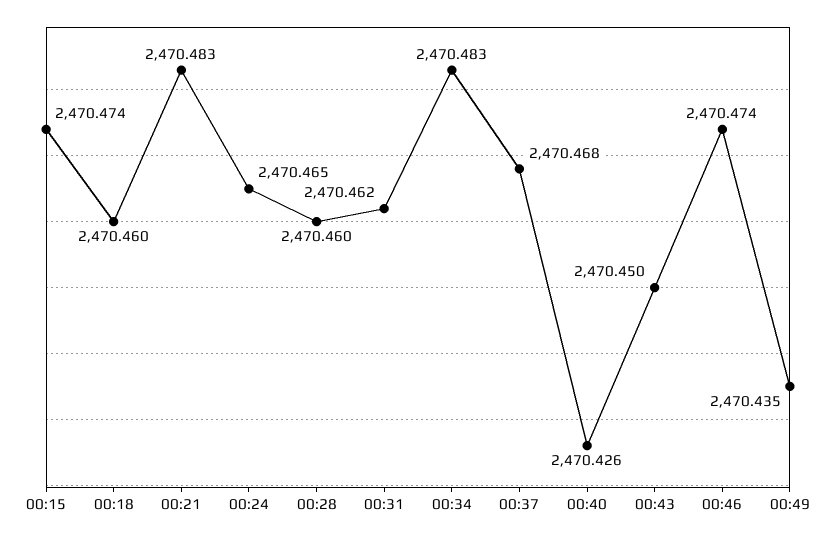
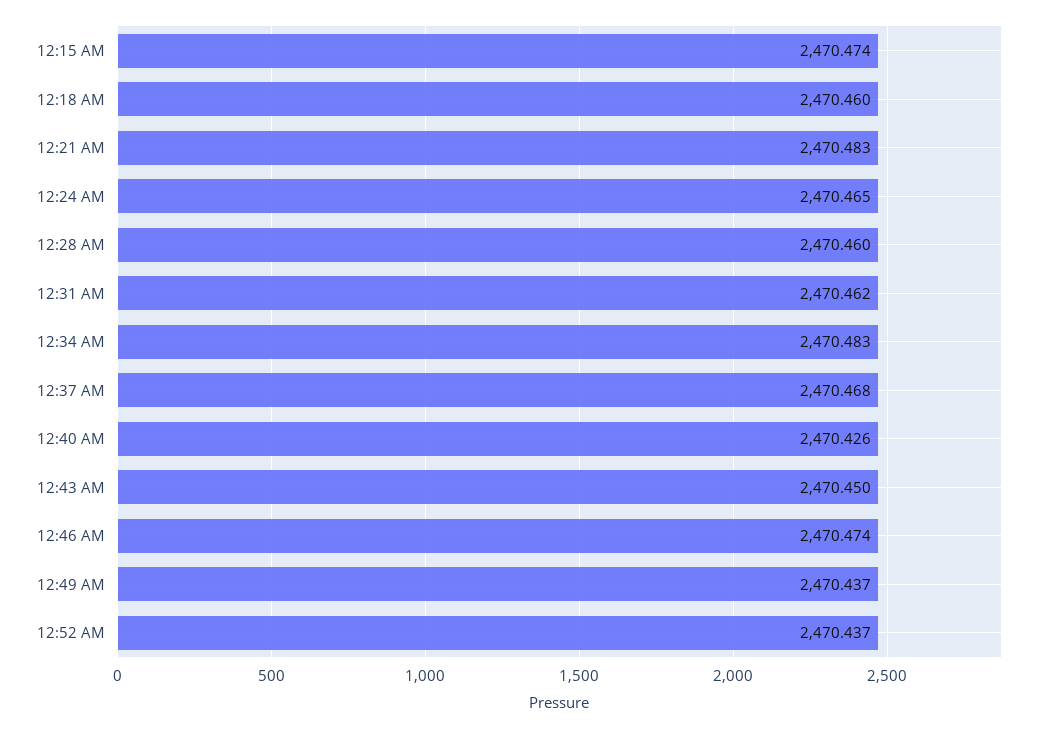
00:49: 2470.435 -> 2470.437
12:52 AM: none -> 2470.437

